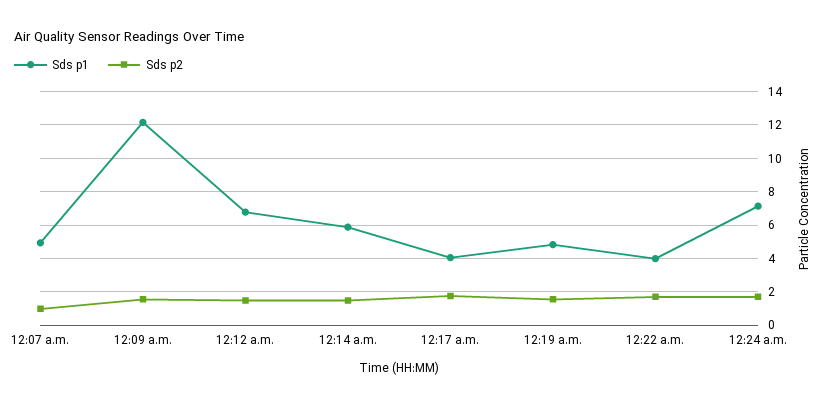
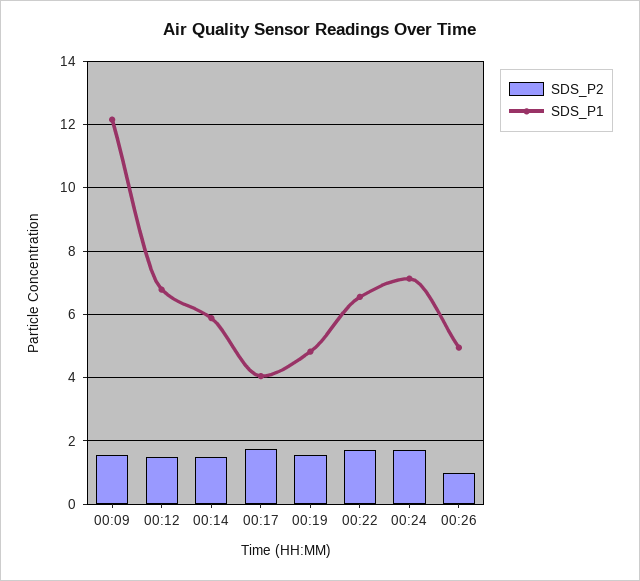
Sds p1, 12:07 a.m.: 5 -> none
Sds p2, 12:07 a.m.: 1 -> none
Sds p1, 12:22 a.m.: 4 -> 6.6
Sds p2, 00:26: none -> 1
Sds p1, 00:26: none -> 5

